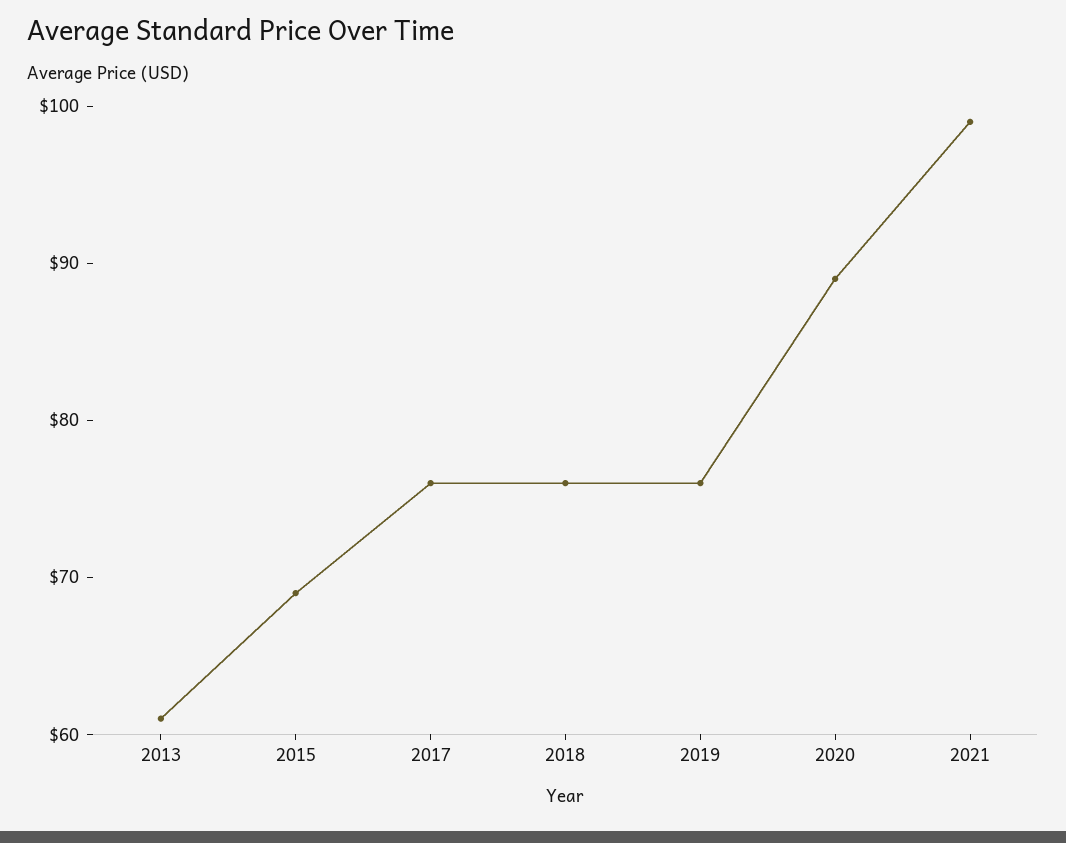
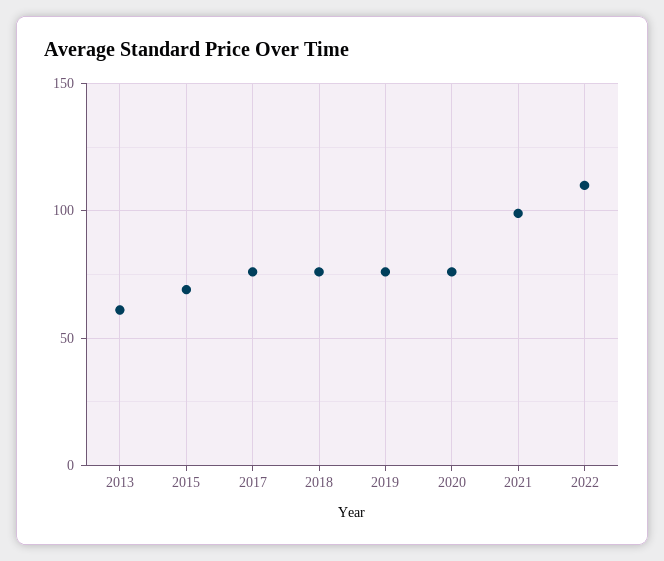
2020: 89 -> 75
2022: none -> 110

